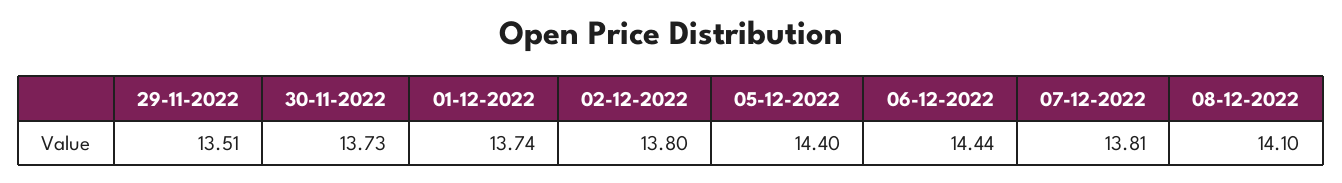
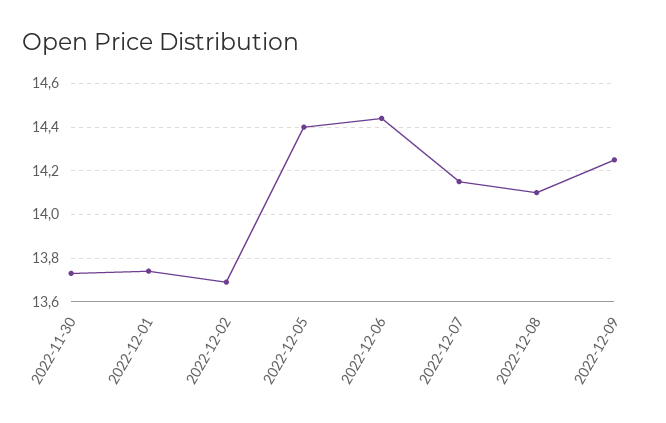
29-11-2022: 13.51 -> none
02-12-2022: 13.8 -> 13.7
07-12-2022: 13.81 -> 14.15
2022-12-09: none -> 14.25

